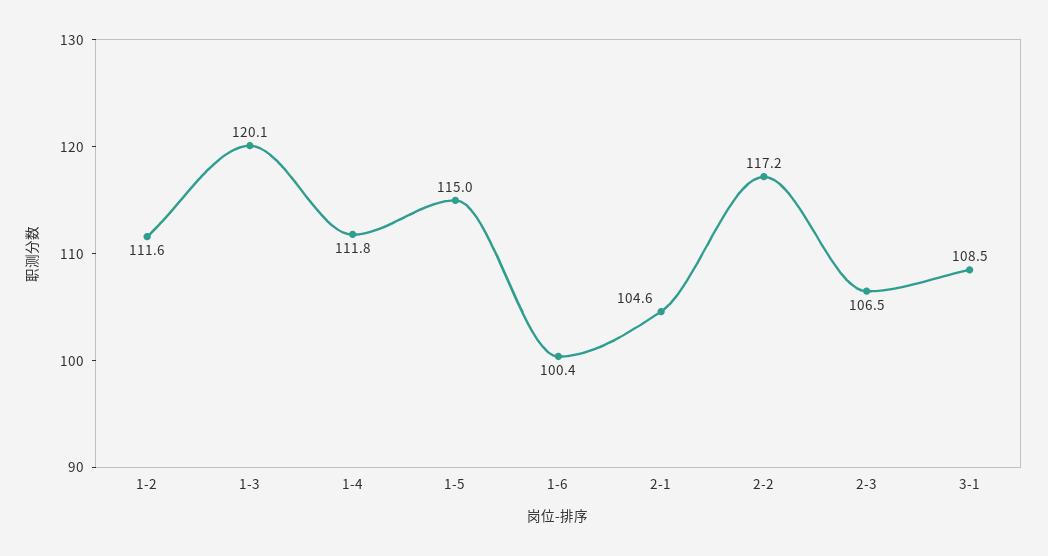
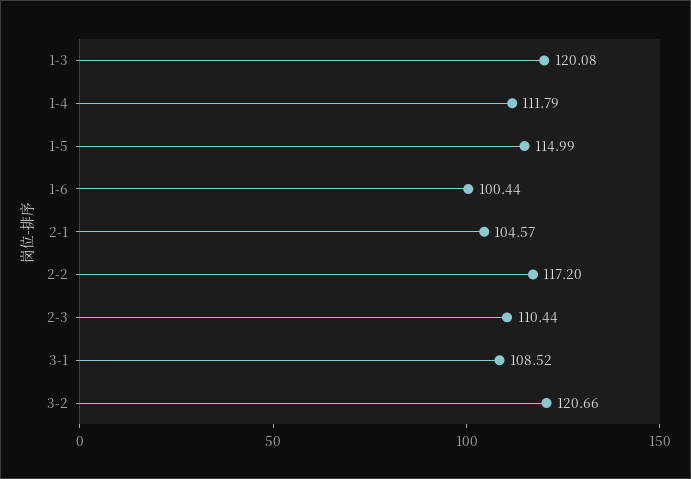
1-2: 111.6 -> none
2-3: 106.5 -> 110.44
3-2: none -> 120.66

